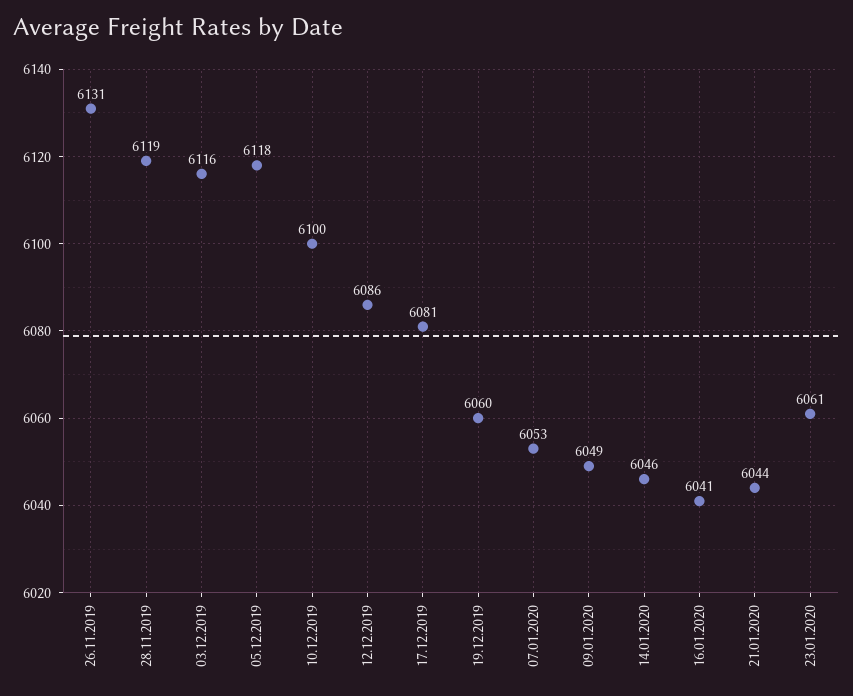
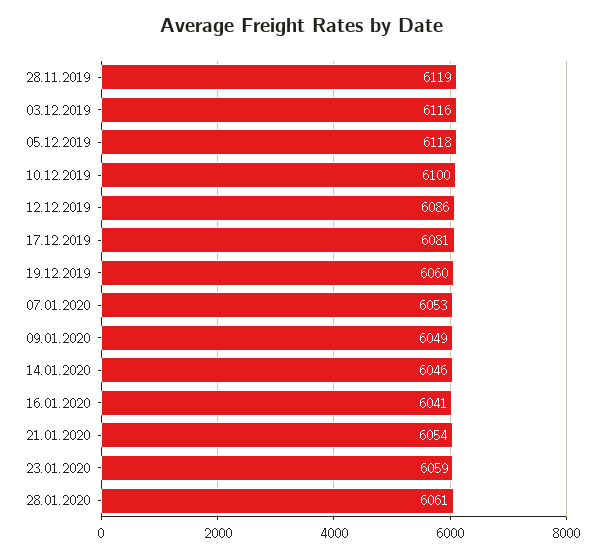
26.11.2019: 6131 -> none
21.01.2020: 6044 -> 6054
23.01.2020: 6061 -> 6059
28.01.2020: none -> 6061

